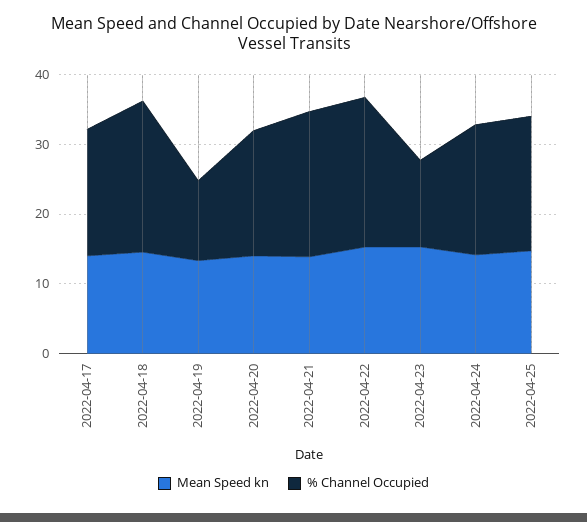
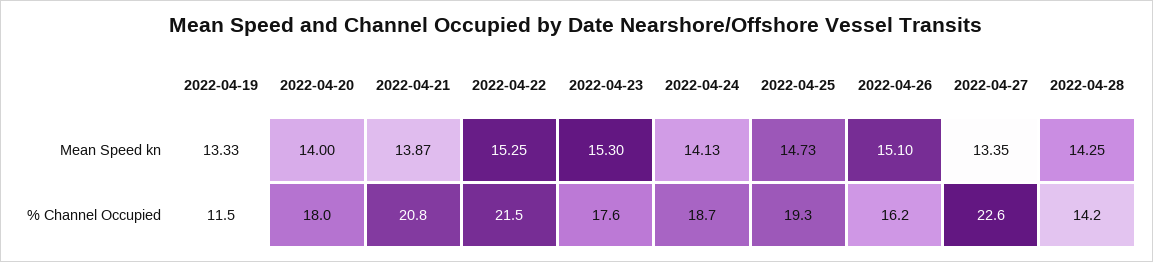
Mean Speed kn, 2022-04-17: 14 -> none
% Channel Occupied, 2022-04-17: 18 -> none
Mean Speed kn, 2022-04-18: 14 -> none
% Channel Occupied, 2022-04-18: 22 -> none
% Channel Occupied, 2022-04-23: 12 -> 17.6
Mean Speed kn, 2022-04-26: none -> 15.1
Mean Speed kn, 2022-04-27: none -> 13.35
Mean Speed kn, 2022-04-28: none -> 14.25
% Channel Occupied, 2022-04-26: none -> 16.2
% Channel Occupied, 2022-04-27: none -> 22.6
% Channel Occupied, 2022-04-28: none -> 14.2

